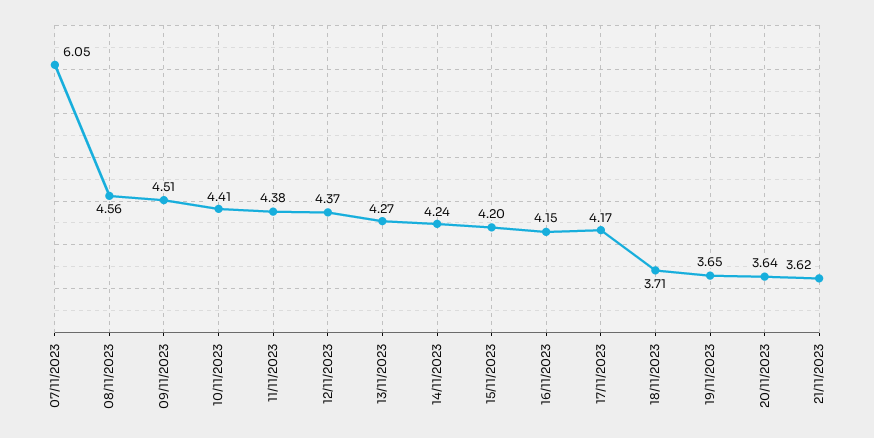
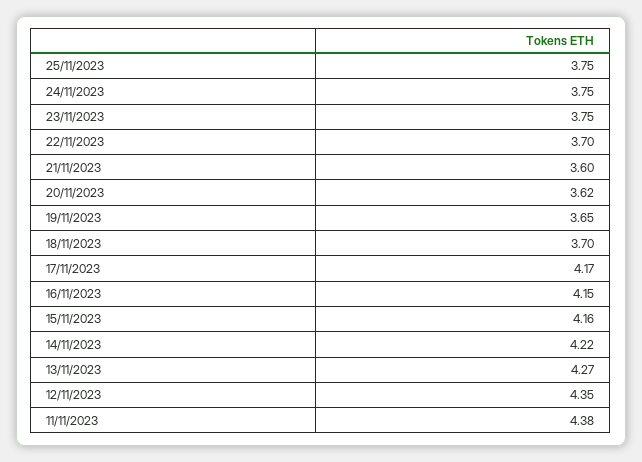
07/11/2023: 6.05 -> none
08/11/2023: 4.56 -> none
09/11/2023: 4.51 -> none
10/11/2023: 4.41 -> none
12/11/2023: 4.37 -> 4.35
14/11/2023: 4.24 -> 4.22
15/11/2023: 4.2 -> 4.16
18/11/2023: 3.71 -> 3.7
20/11/2023: 3.64 -> 3.62
21/11/2023: 3.62 -> 3.6
25/11/2023: none -> 3.75
24/11/2023: none -> 3.75
23/11/2023: none -> 3.75
22/11/2023: none -> 3.7

